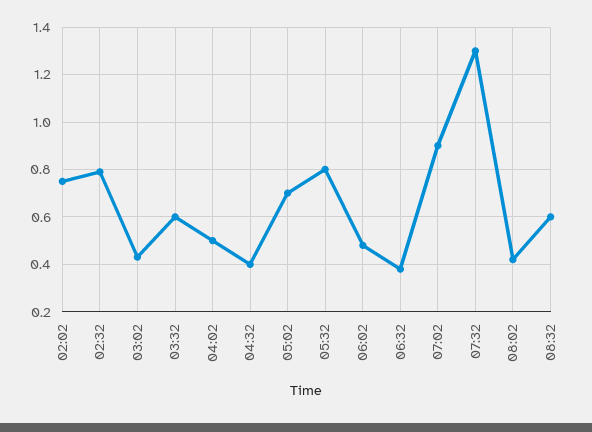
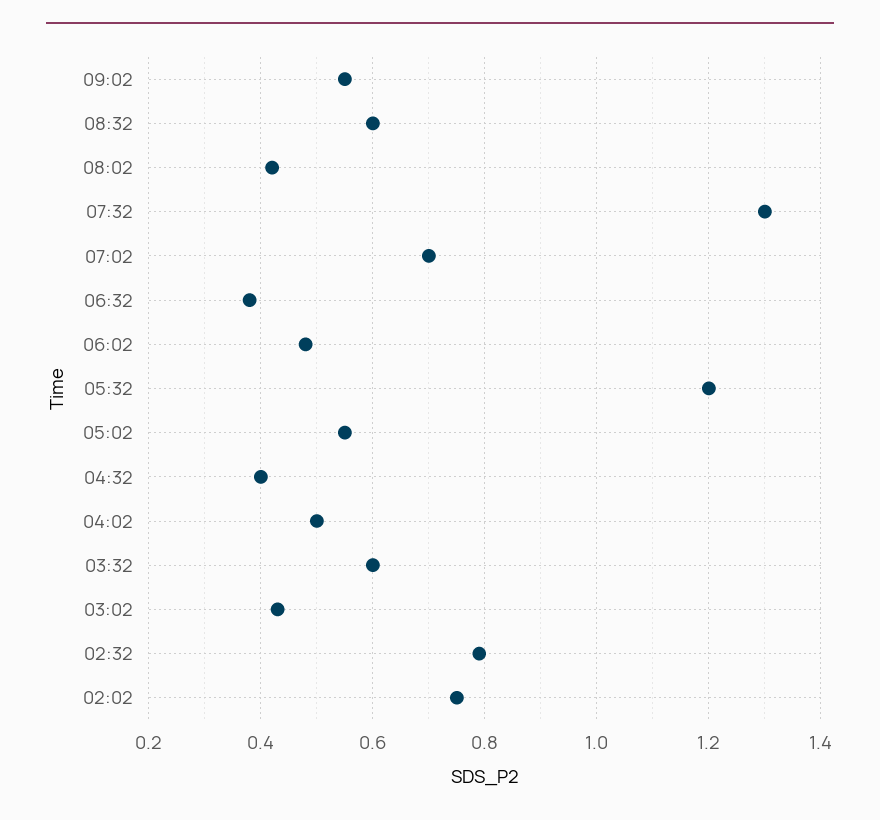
05:02: 0.7 -> 0.55
05:32: 0.8 -> 1.2
07:02: 0.9 -> 0.7
09:02: none -> 0.55

